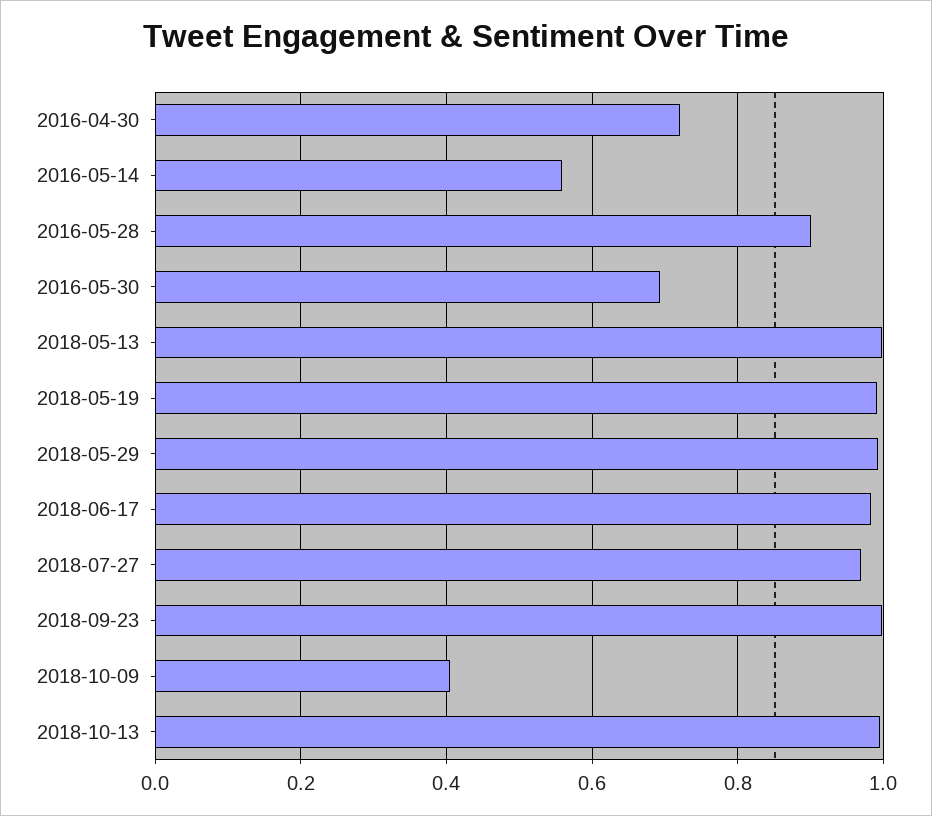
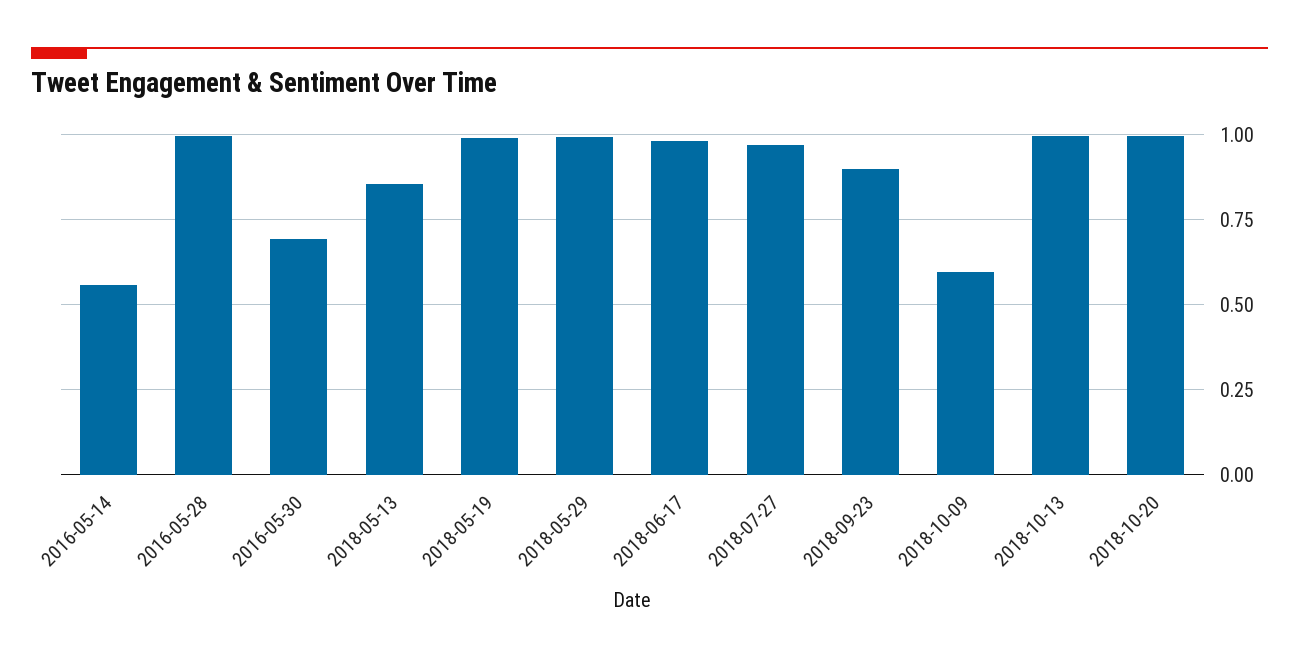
2016-04-30: 0.72 -> none
2016-05-28: 0.9 -> 1
2018-05-13: 1 -> 0.85
2018-09-23: 1 -> 0.9
2018-10-09: 0.4 -> 0.6
2018-10-20: none -> 1

